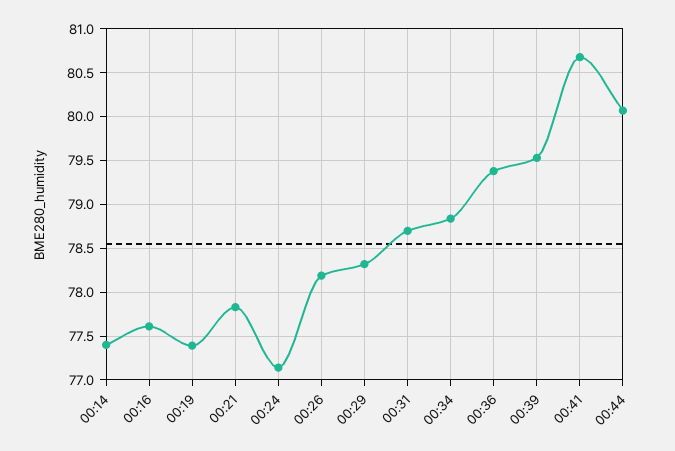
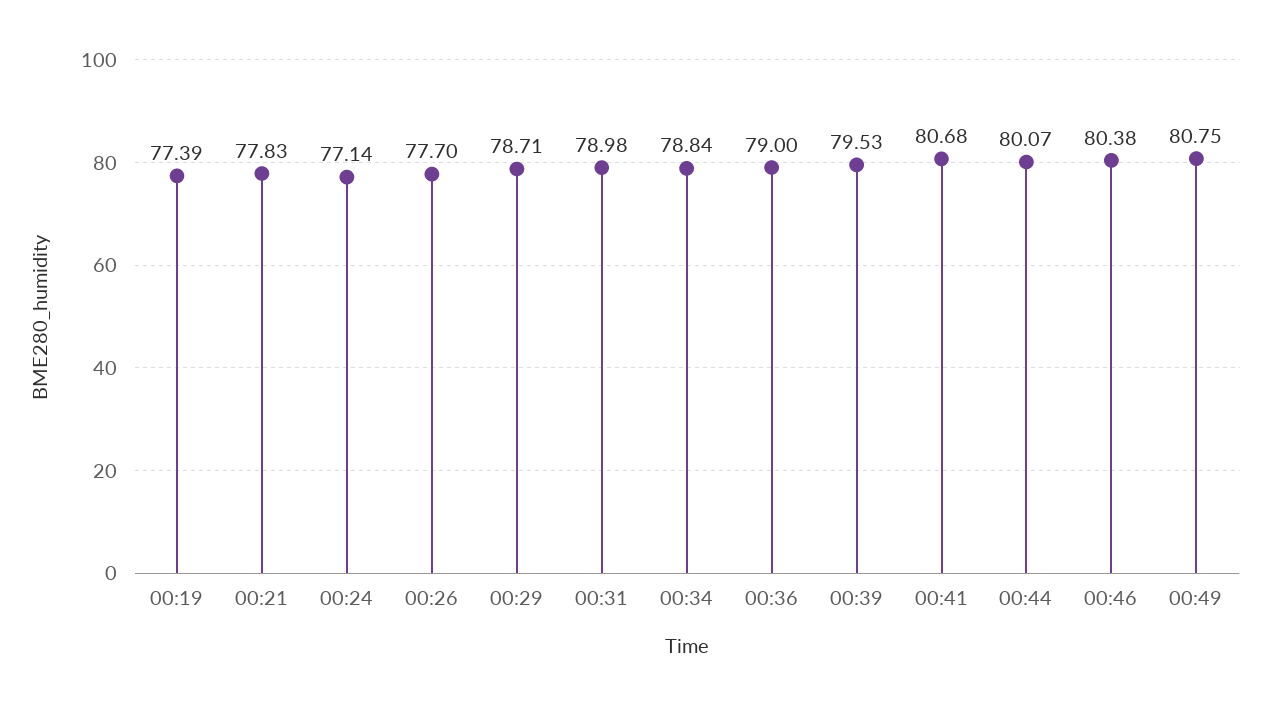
00:14: 77.4 -> none
00:16: 77.6 -> none
00:26: 78.2 -> 77.7
00:29: 78.3 -> 78.71
00:31: 78.7 -> 78.98
00:36: 79.4 -> 79
00:46: none -> 80.38
00:49: none -> 80.75

